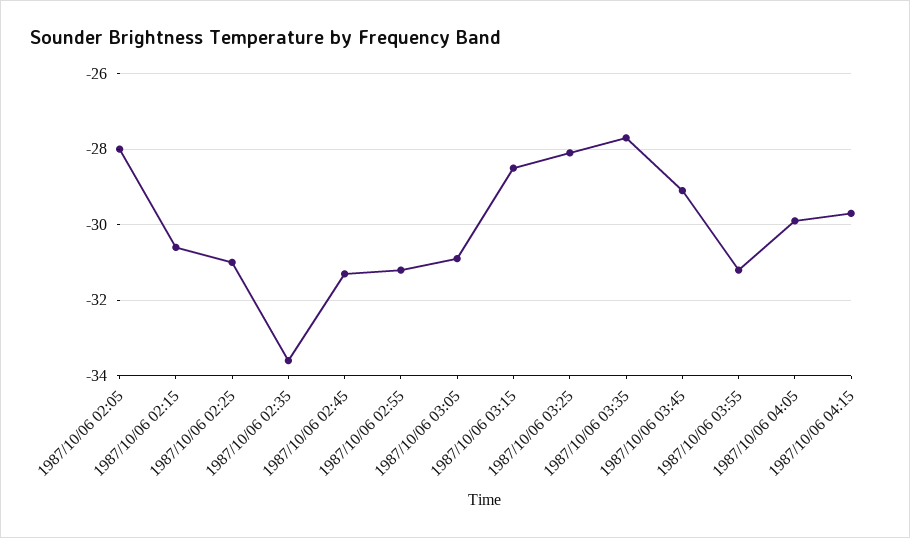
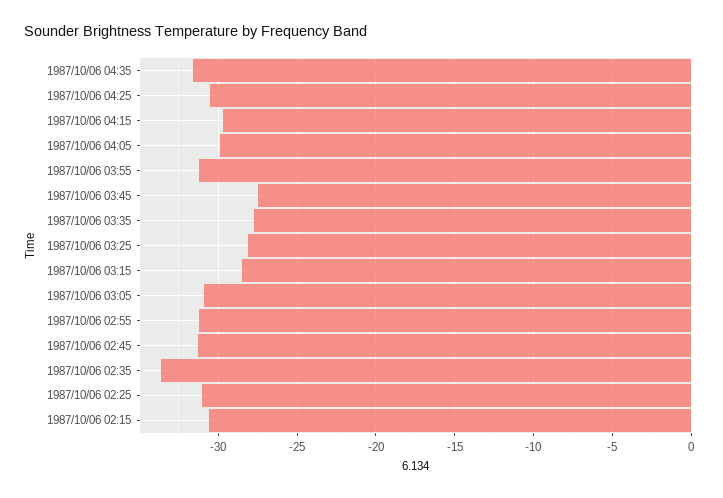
1987/10/06 02:05: -28 -> none
1987/10/06 03:45: -29 -> -27.5
1987/10/06 04:35: none -> -31.5
1987/10/06 04:25: none -> -30.5

